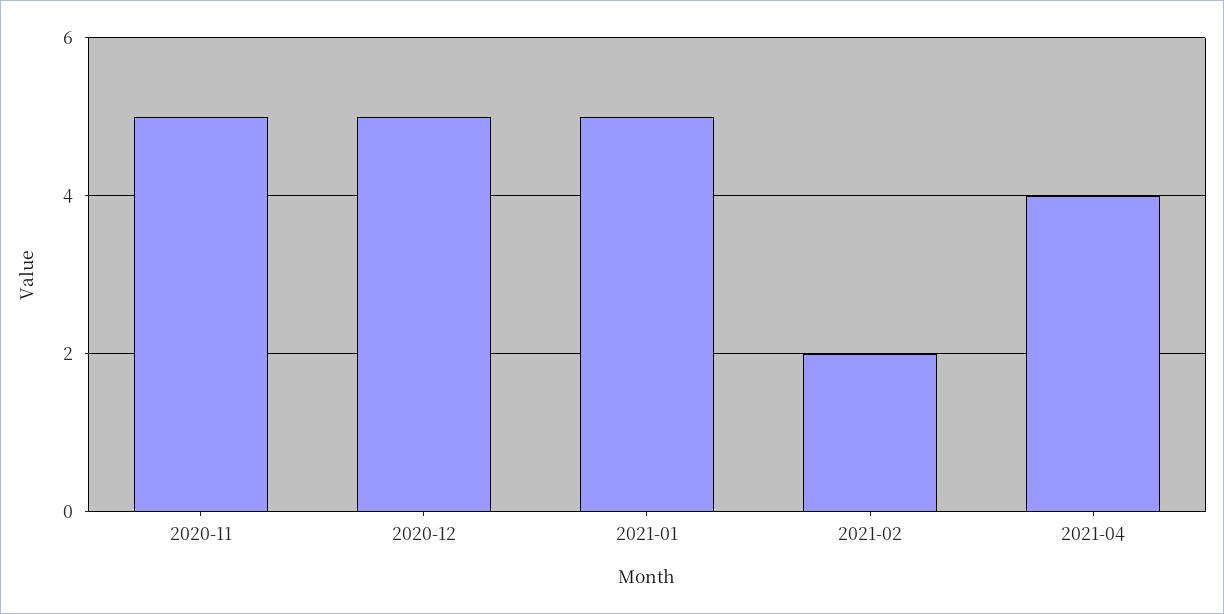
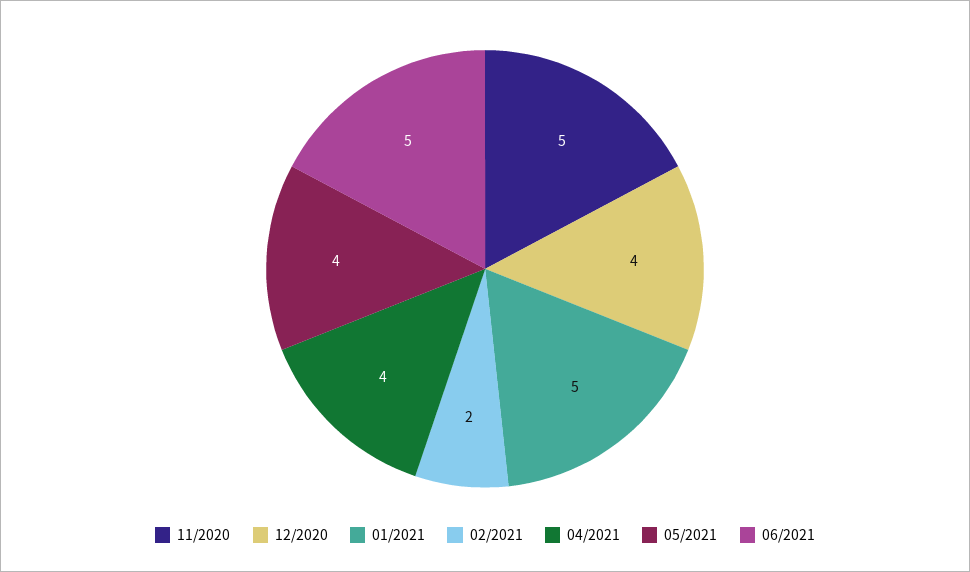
2020-12: 5 -> 4
05/2021: none -> 4
06/2021: none -> 5

